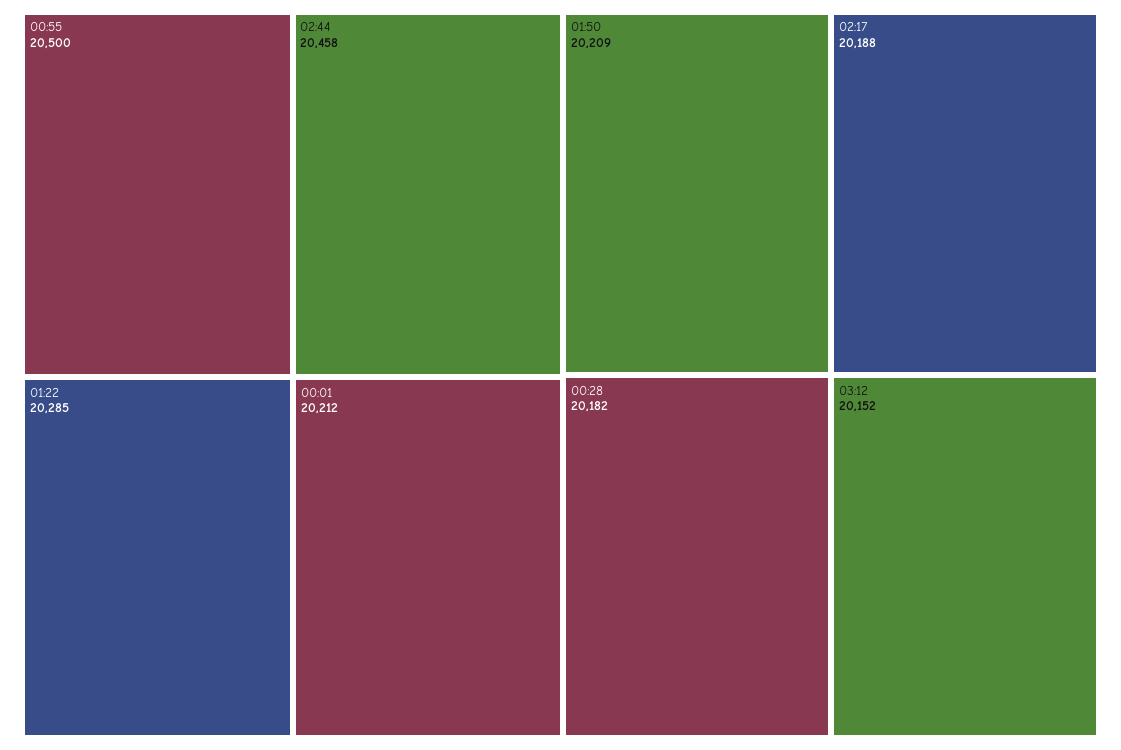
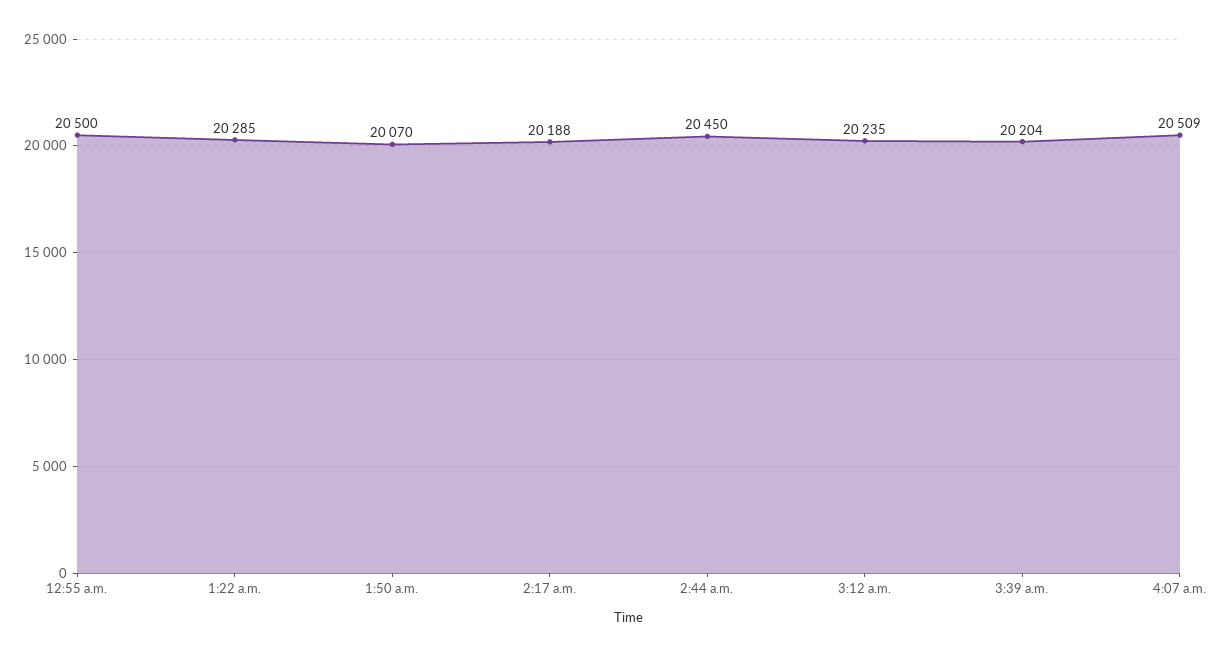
02:44: 20458 -> 20450
00:01: 20212 -> none
01:50: 20209 -> 20070
00:28: 20182 -> none
03:12: 20152 -> 20235
3:39 a.m.: none -> 20204
4:07 a.m.: none -> 20509

